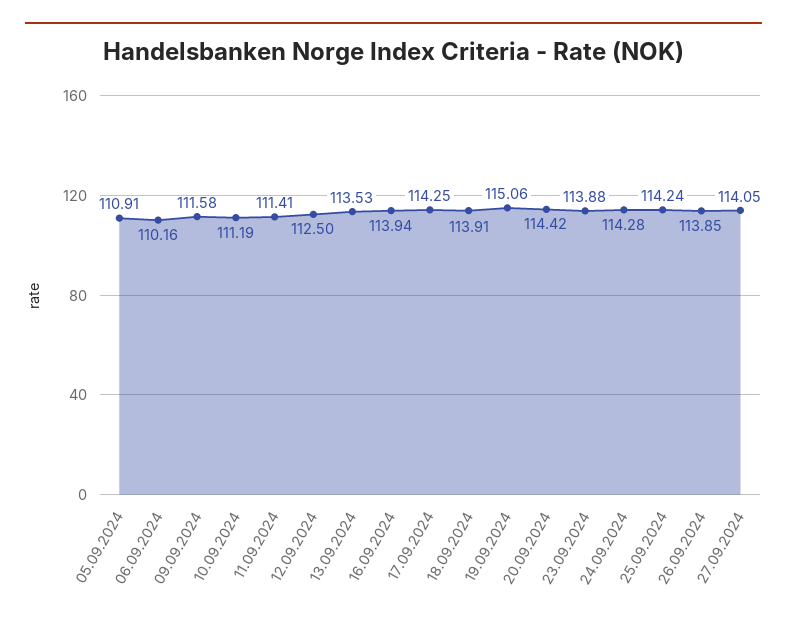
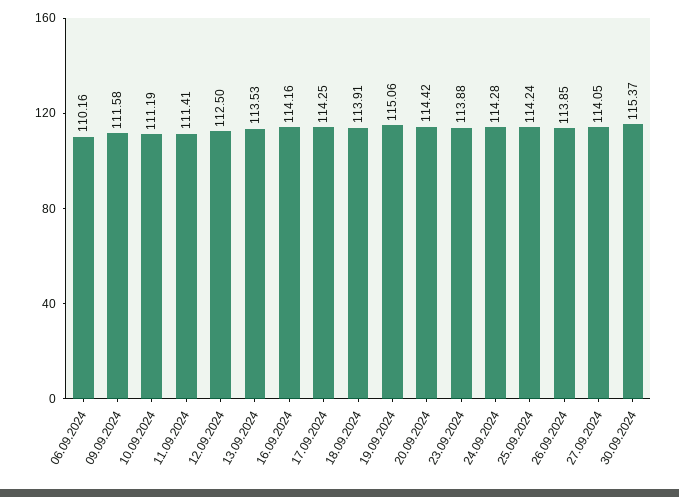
05.09.2024: 110.91 -> none
16.09.2024: 113.94 -> 114.16
30.09.2024: none -> 115.37

